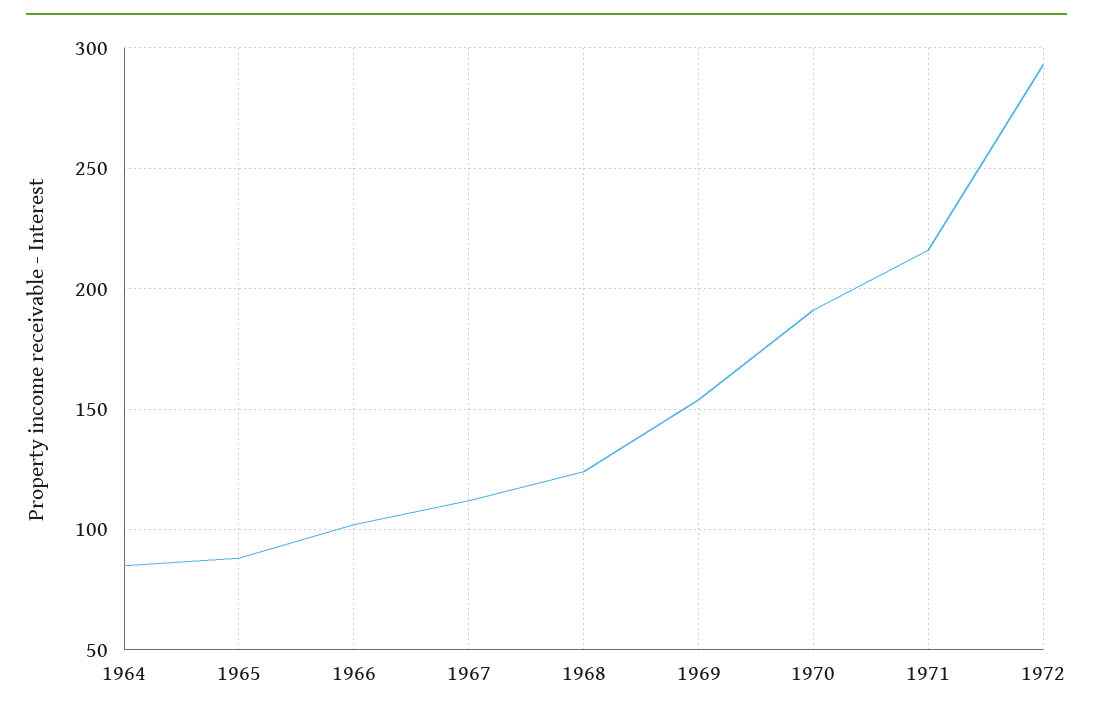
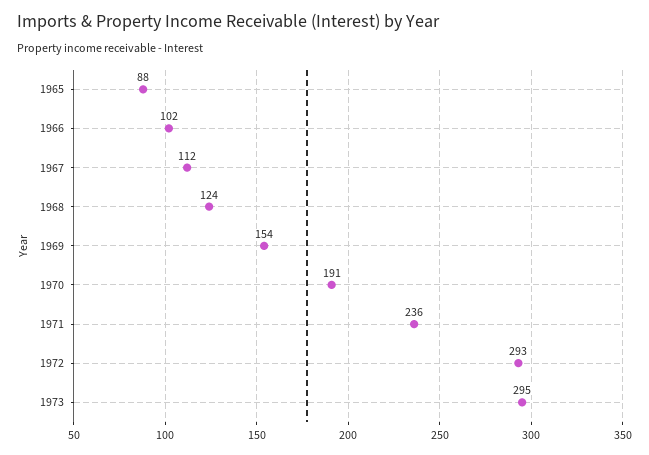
1964: 85 -> none
1971: 215 -> 236
1973: none -> 295

